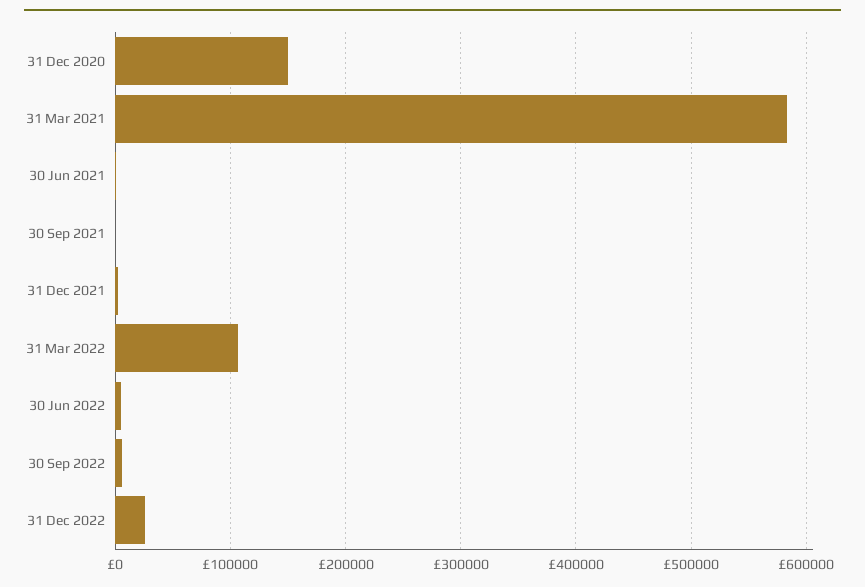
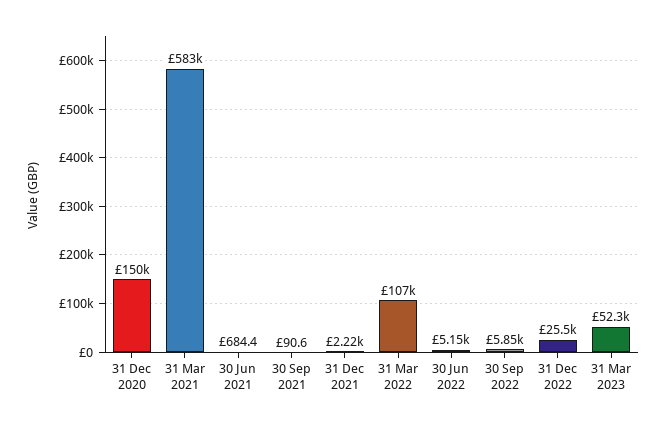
31 Mar 2023: none -> 52300

